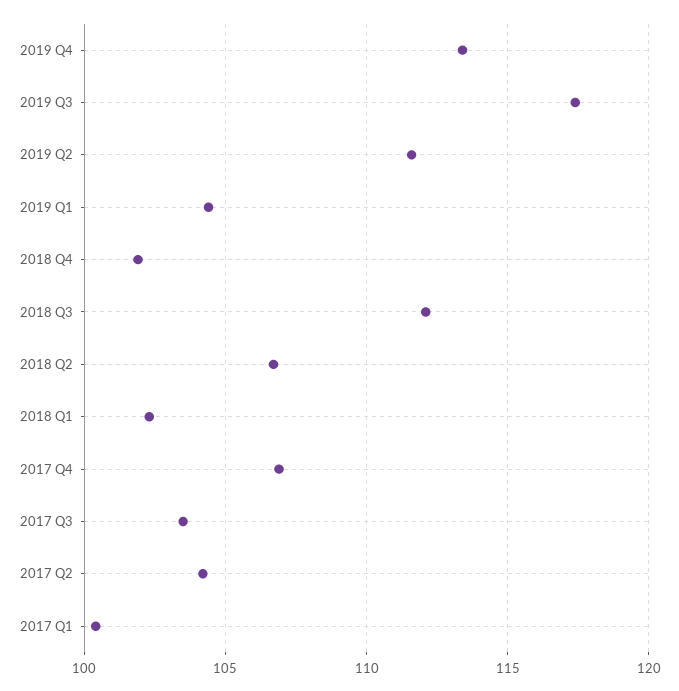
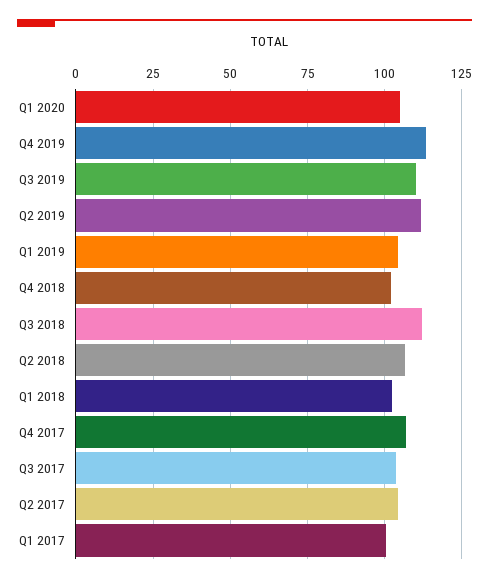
2019 Q3: 117.5 -> 110
Q1 2020: none -> 105

